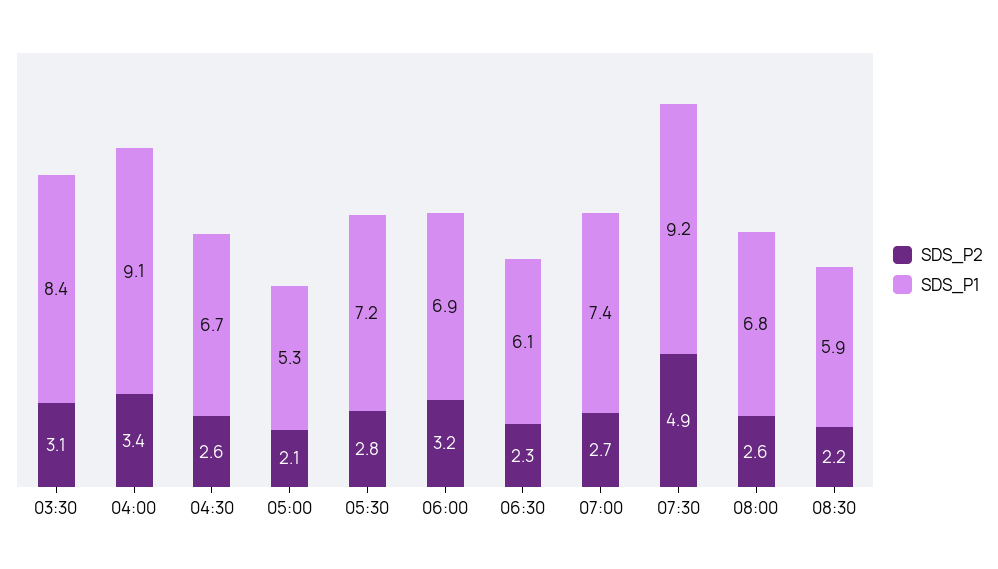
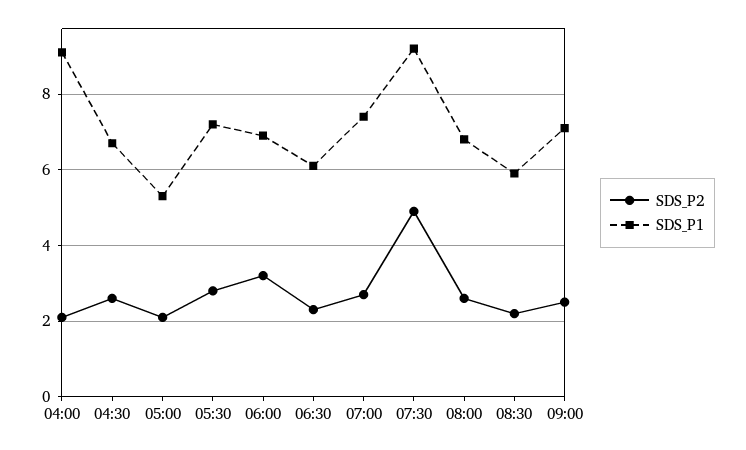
SDS_P2, 03:30: 3.1 -> none
SDS_P1, 03:30: 8.4 -> none
SDS_P2, 04:00: 3.4 -> 2
SDS_P2, 09:00: none -> 2.5
SDS_P1, 09:00: none -> 7

